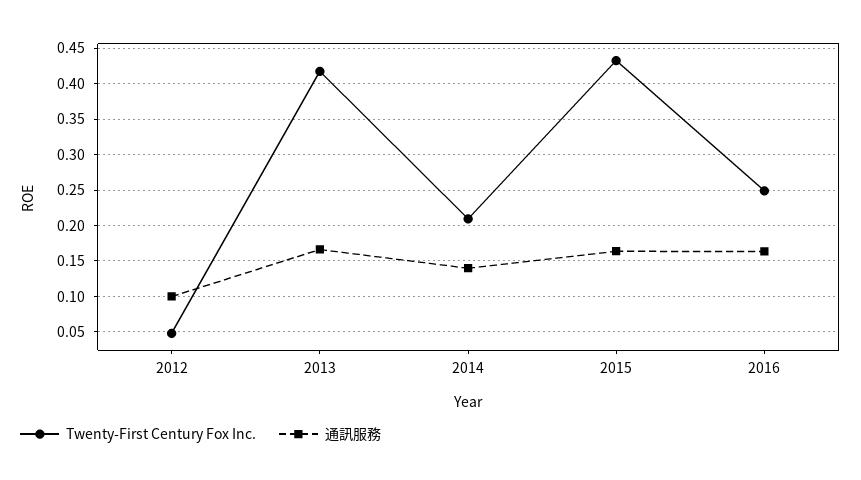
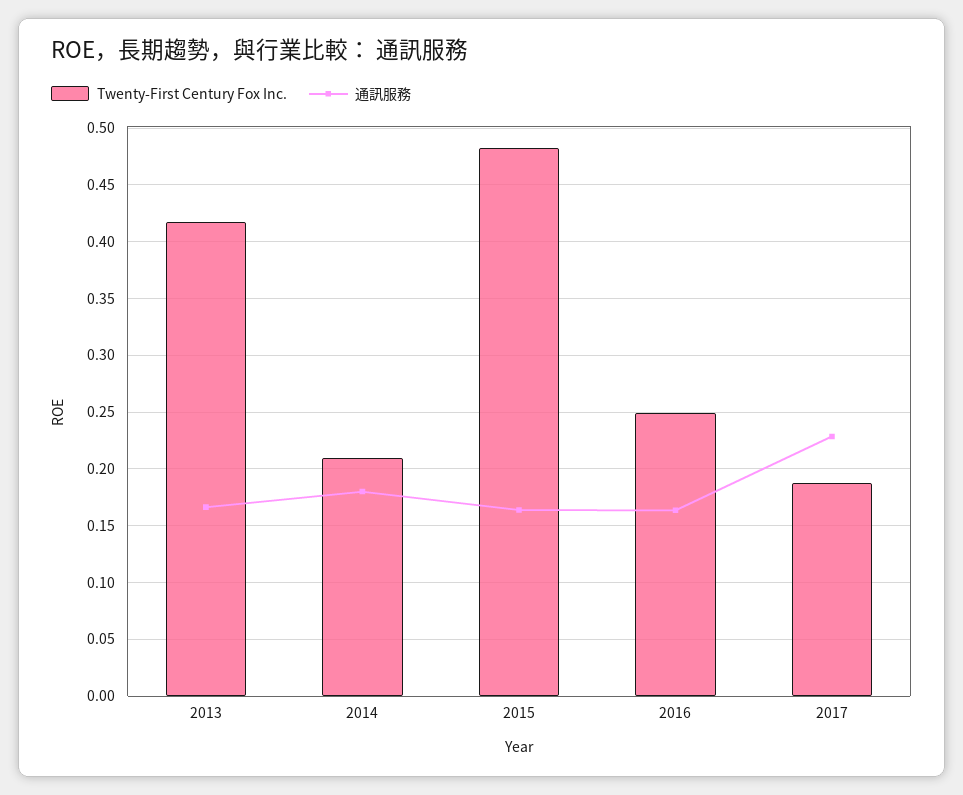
Twenty-First Century Fox Inc., 2012: 0.05 -> none
通訊服務, 2012: 0.1 -> none
通訊服務, 2014: 0.14 -> 0.18
Twenty-First Century Fox Inc., 2015: 0.43 -> 0.48
Twenty-First Century Fox Inc., 2017: none -> 0.19
通訊服務, 2017: none -> 0.23

